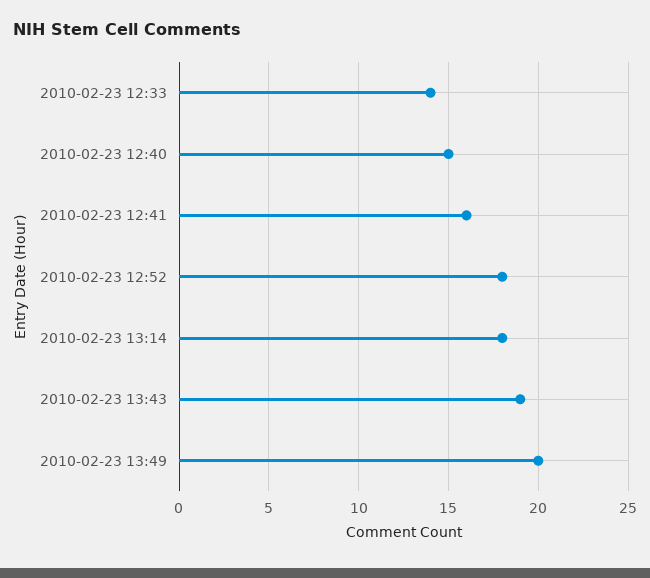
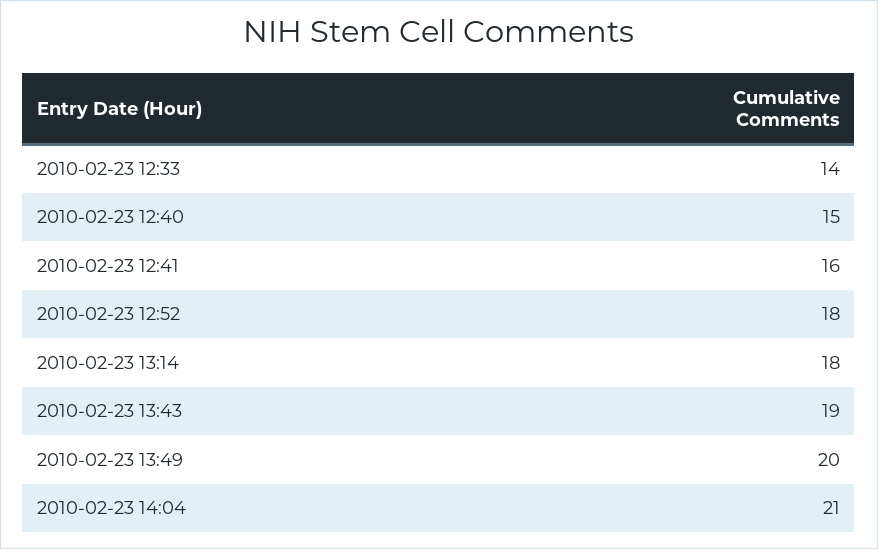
2010-02-23 14:04: none -> 21

